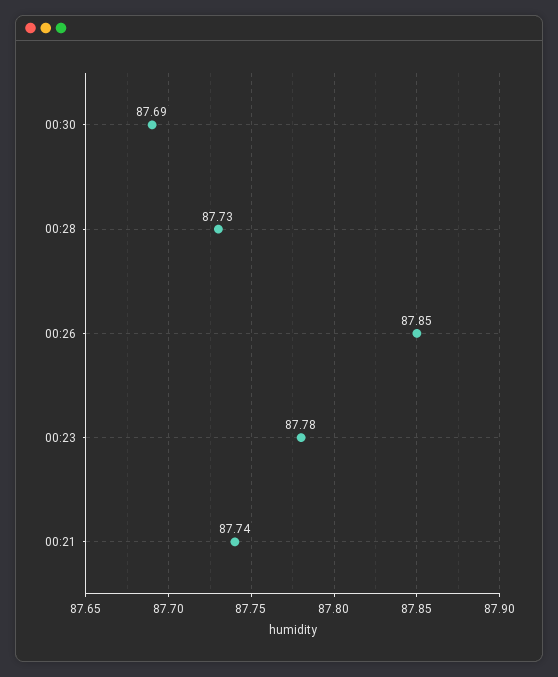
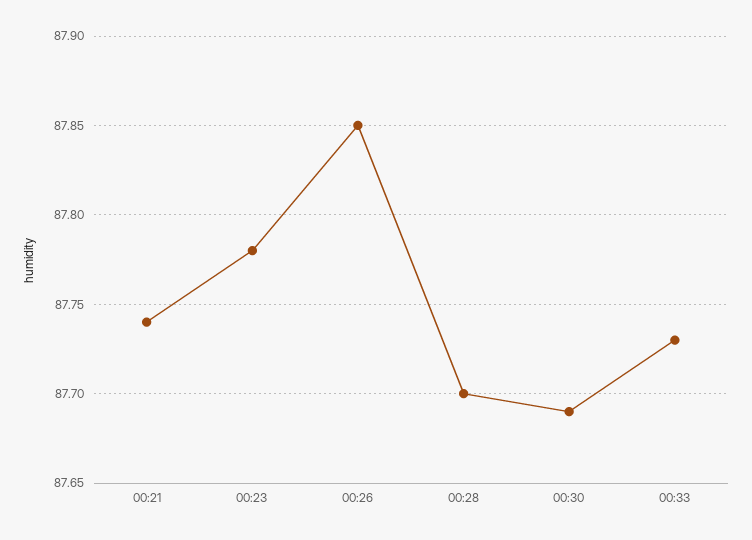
00:28: 87.73 -> 87.7
00:33: none -> 87.73

